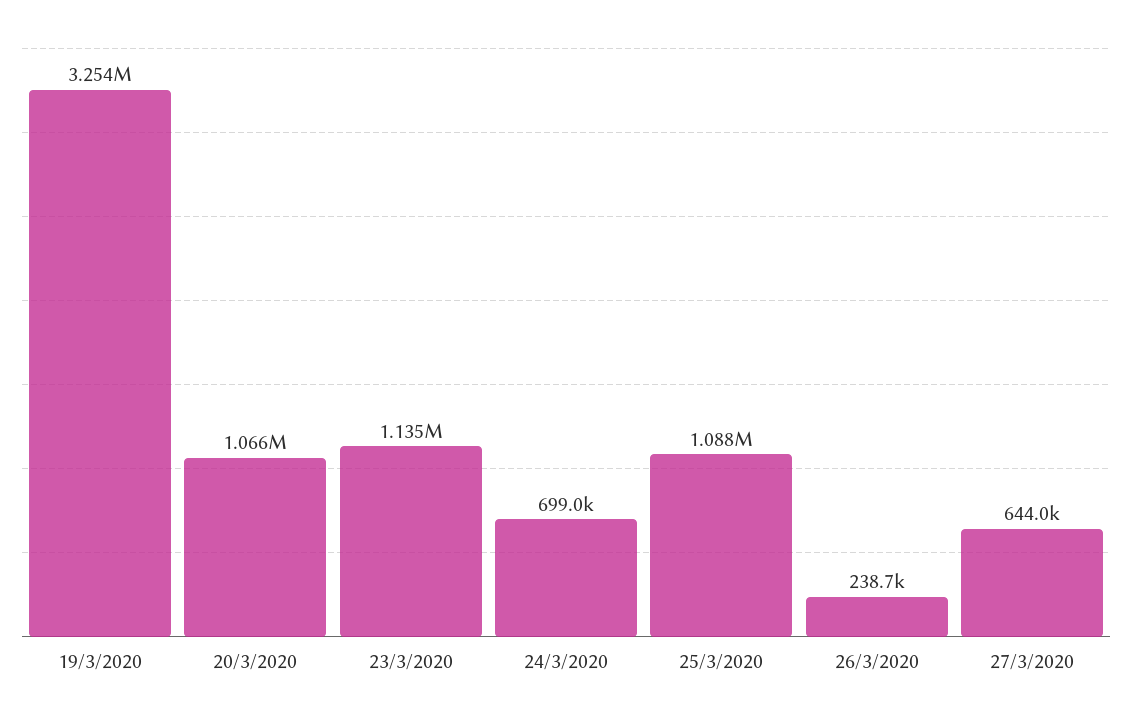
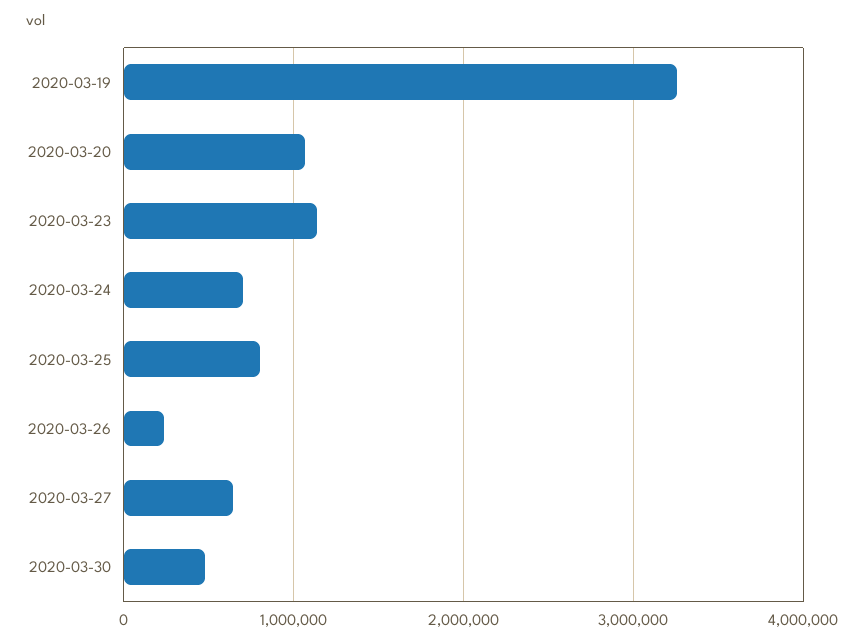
25/3/2020: 1088000 -> 800000
2020-03-30: none -> 500000

